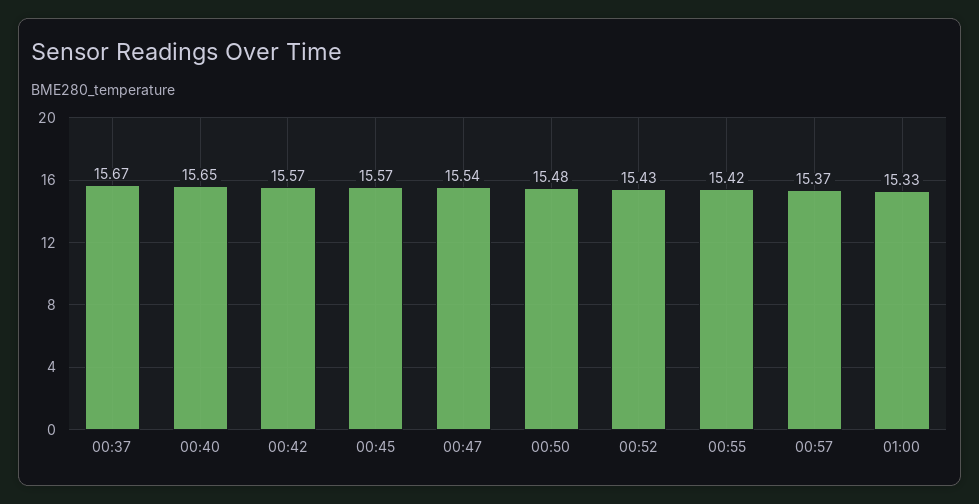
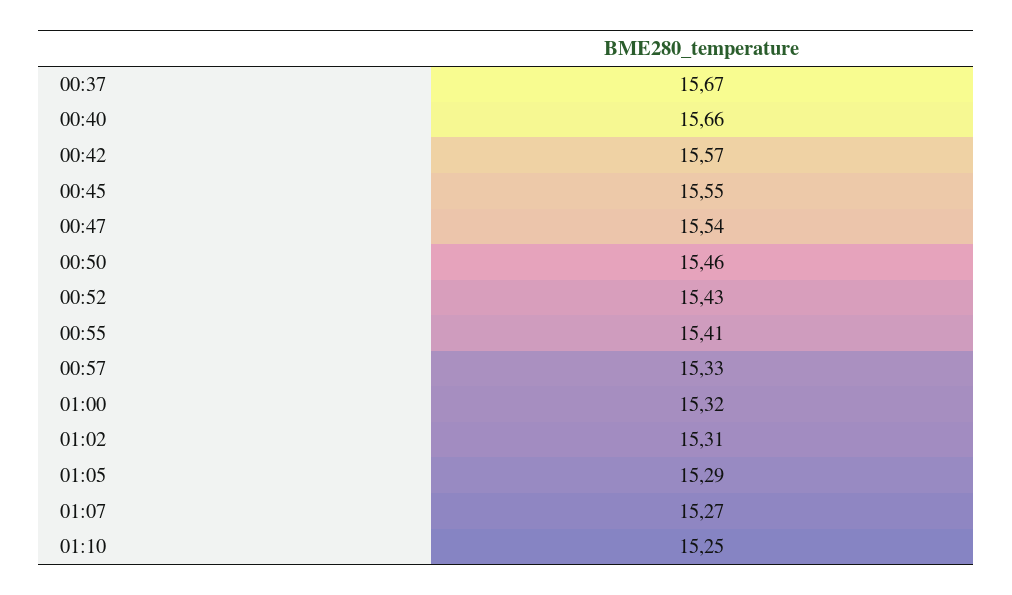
00:40: 15.65 -> 15.66
00:45: 15.57 -> 15.55
00:50: 15.48 -> 15.46
00:55: 15.42 -> 15.41
00:57: 15.37 -> 15.33
01:00: 15.33 -> 15.32
01:02: none -> 15.31
01:05: none -> 15.29
01:07: none -> 15.27
01:10: none -> 15.25

